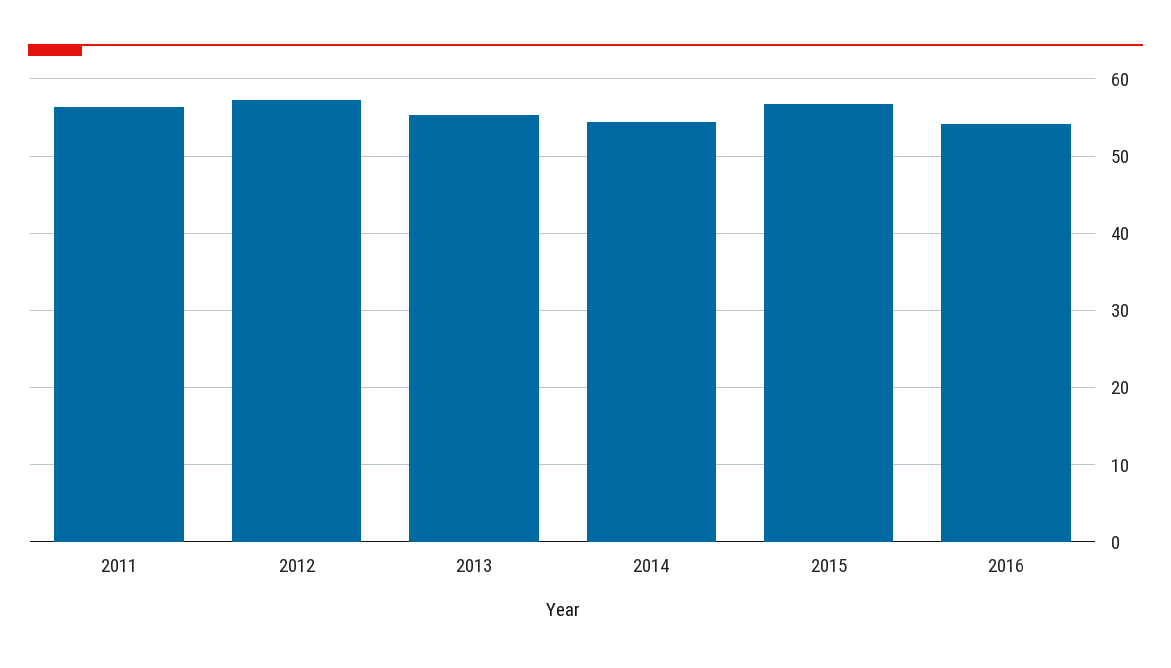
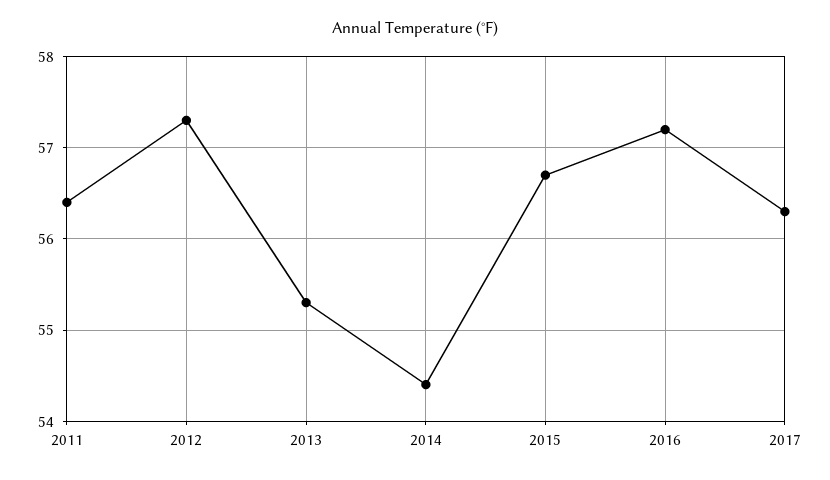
2016: 54 -> 57.2
2017: none -> 56.3

